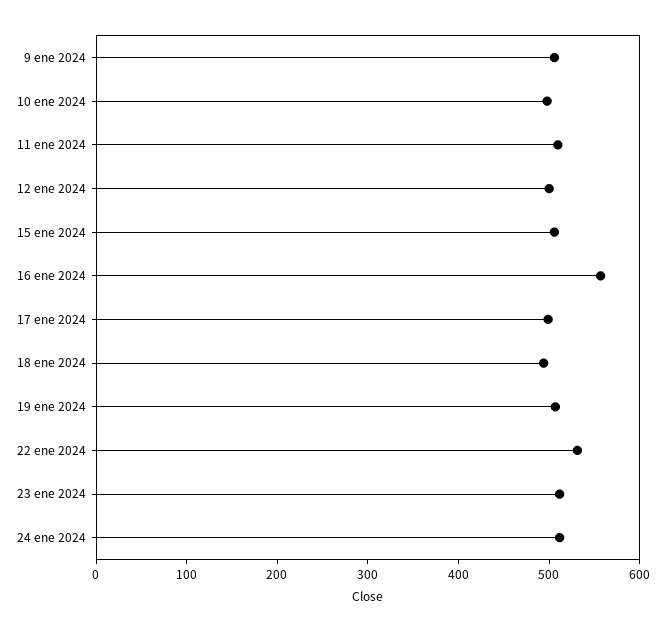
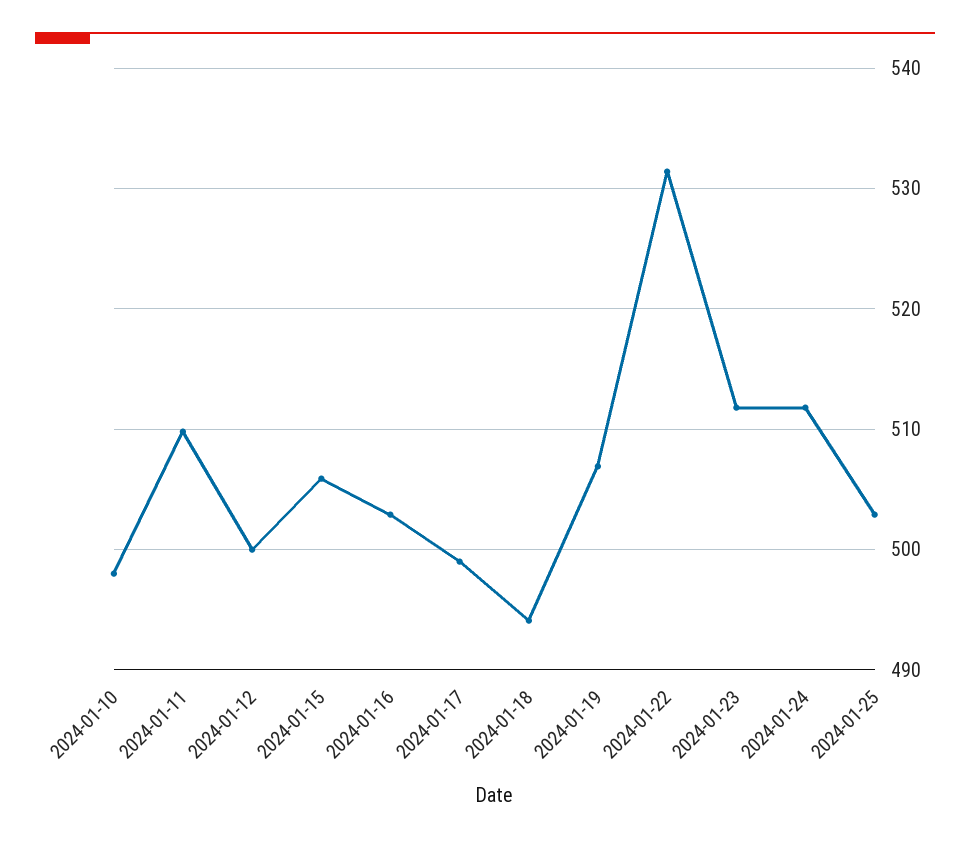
9 ene 2024: 500 -> none
16 ene 2024: 560 -> 503
2024-01-25: none -> 503

